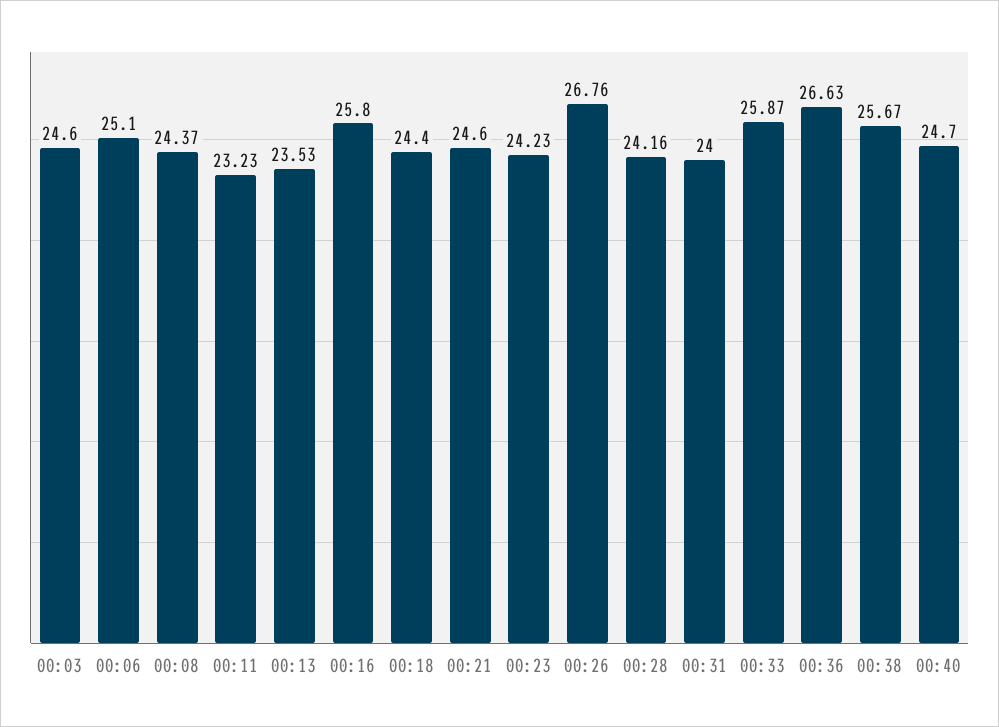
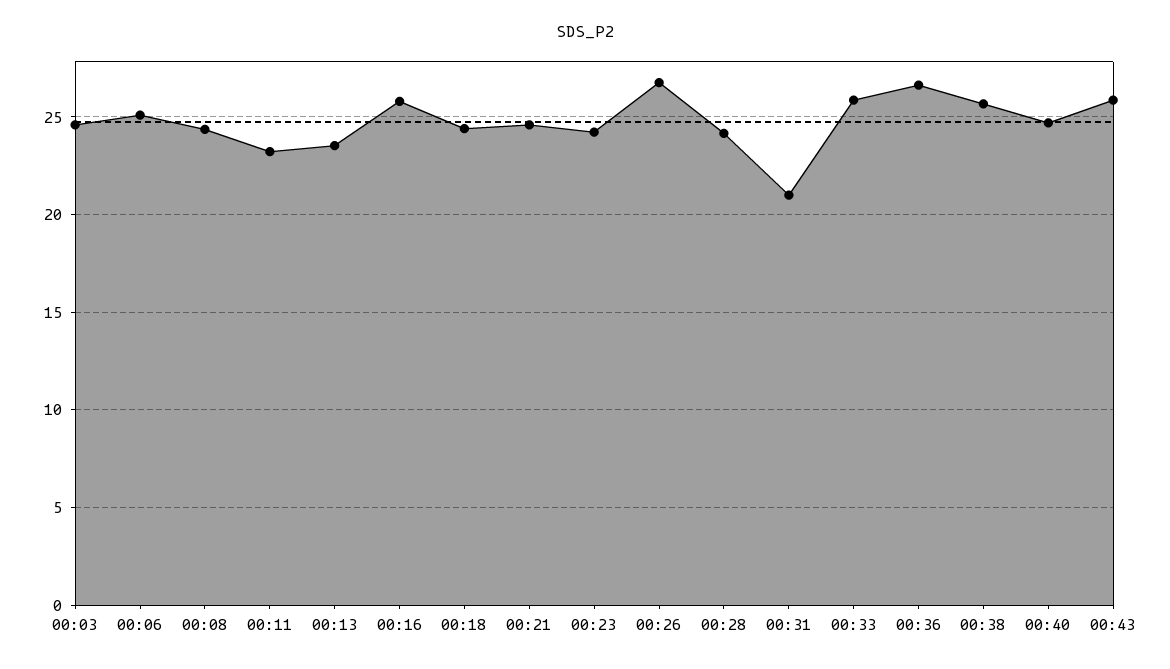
00:31: 24 -> 21
00:43: none -> 26

